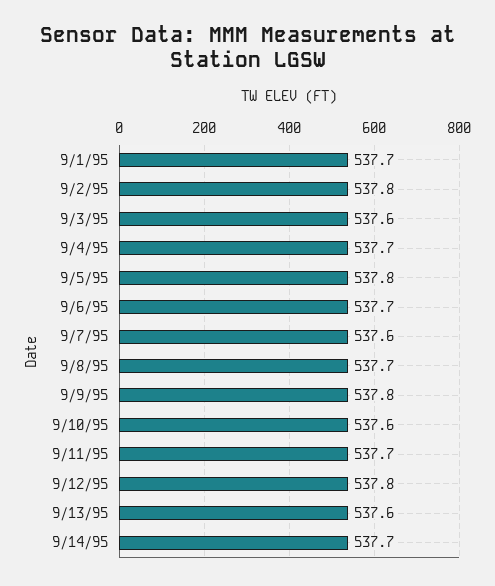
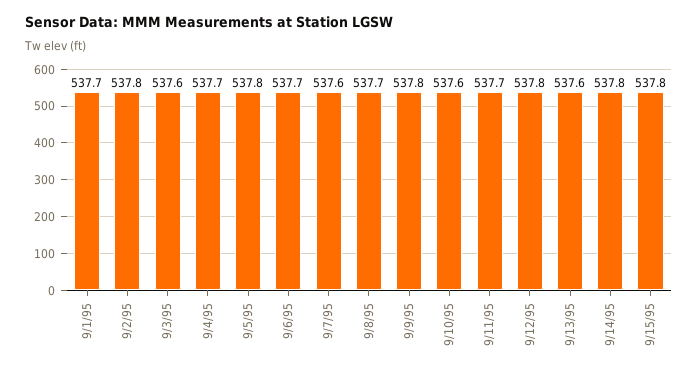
9/14/95: 537.7 -> 537.8
9/15/95: none -> 537.8

